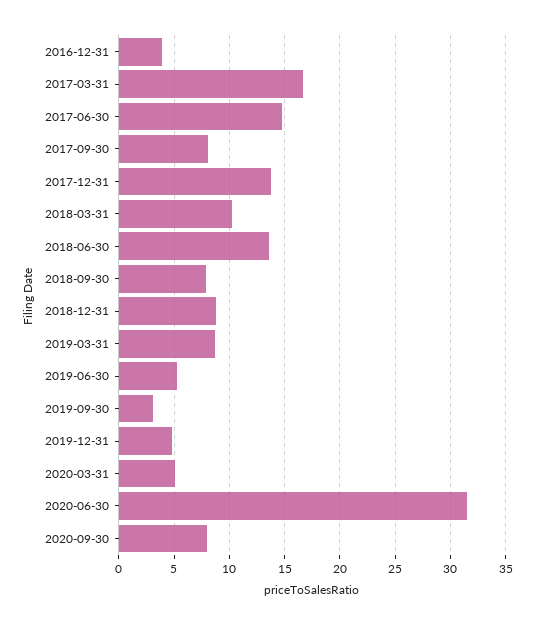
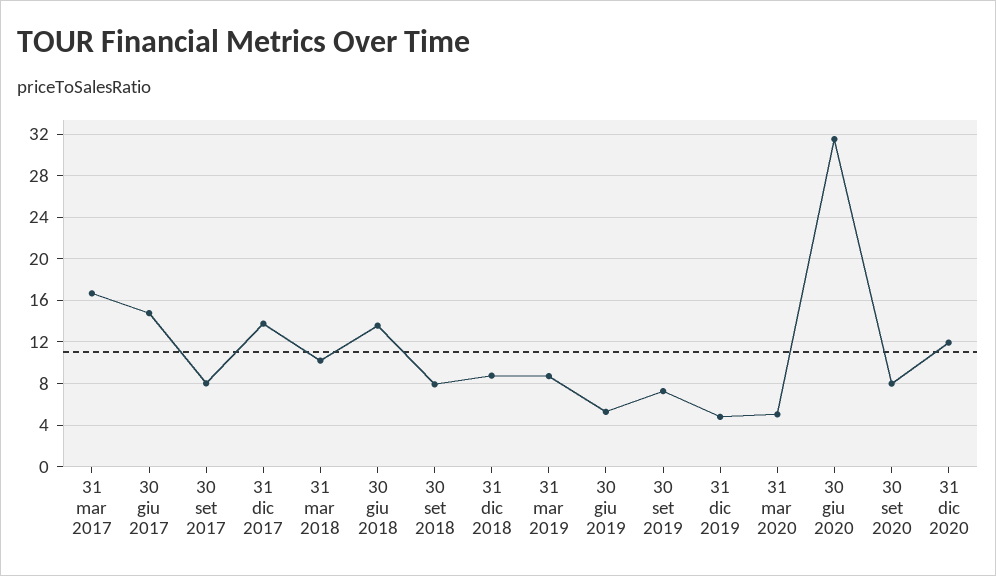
2016-12-31: 4 -> none
2019-09-30: 3 -> 7
31 dic 2020: none -> 12

